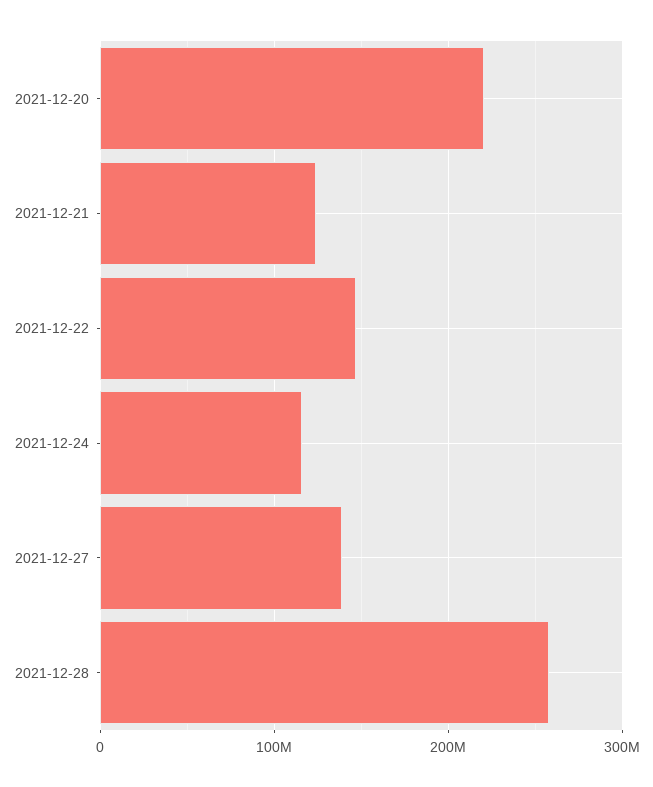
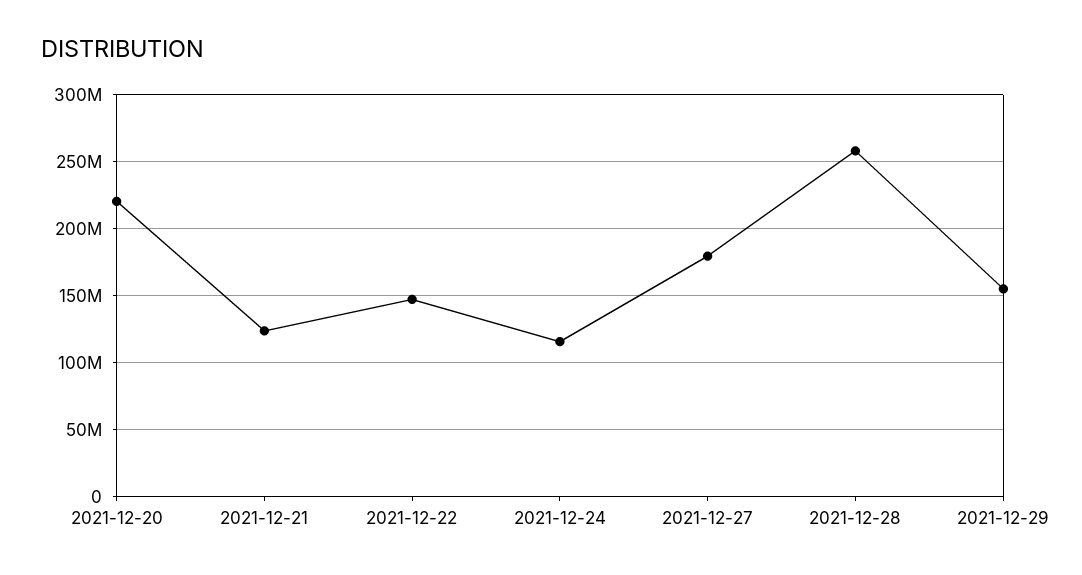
2021-12-27: 140000000 -> 180000000
2021-12-29: none -> 155000000

